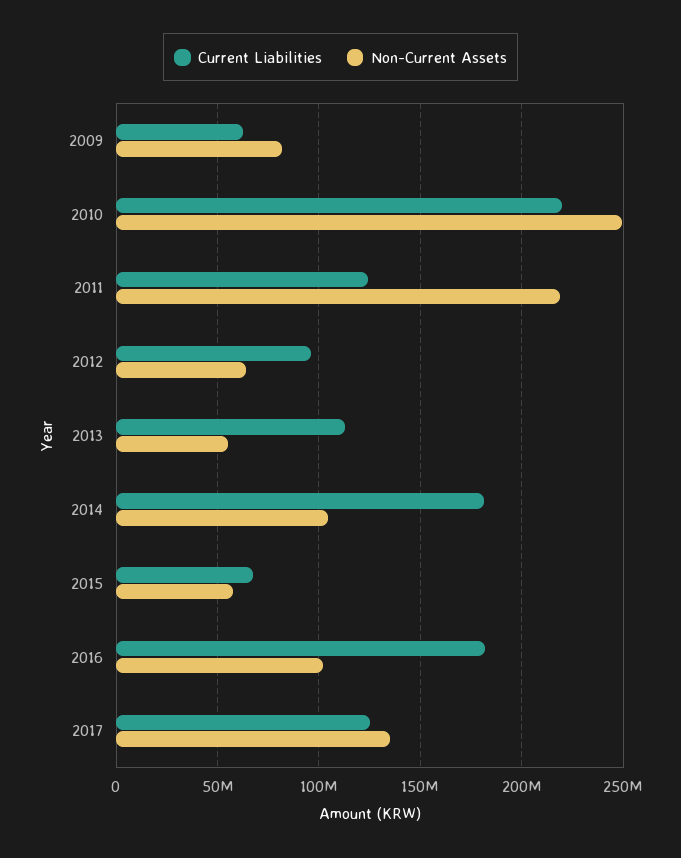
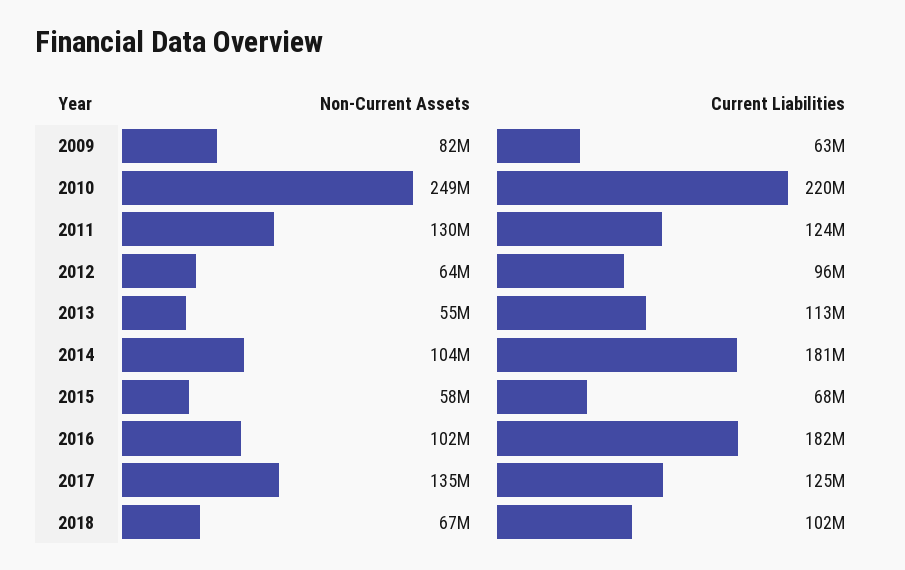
Non-Current Assets, 2011: 220000000 -> 130000000
Non-Current Assets, 2018: none -> 67000000
Current Liabilities, 2018: none -> 102000000

